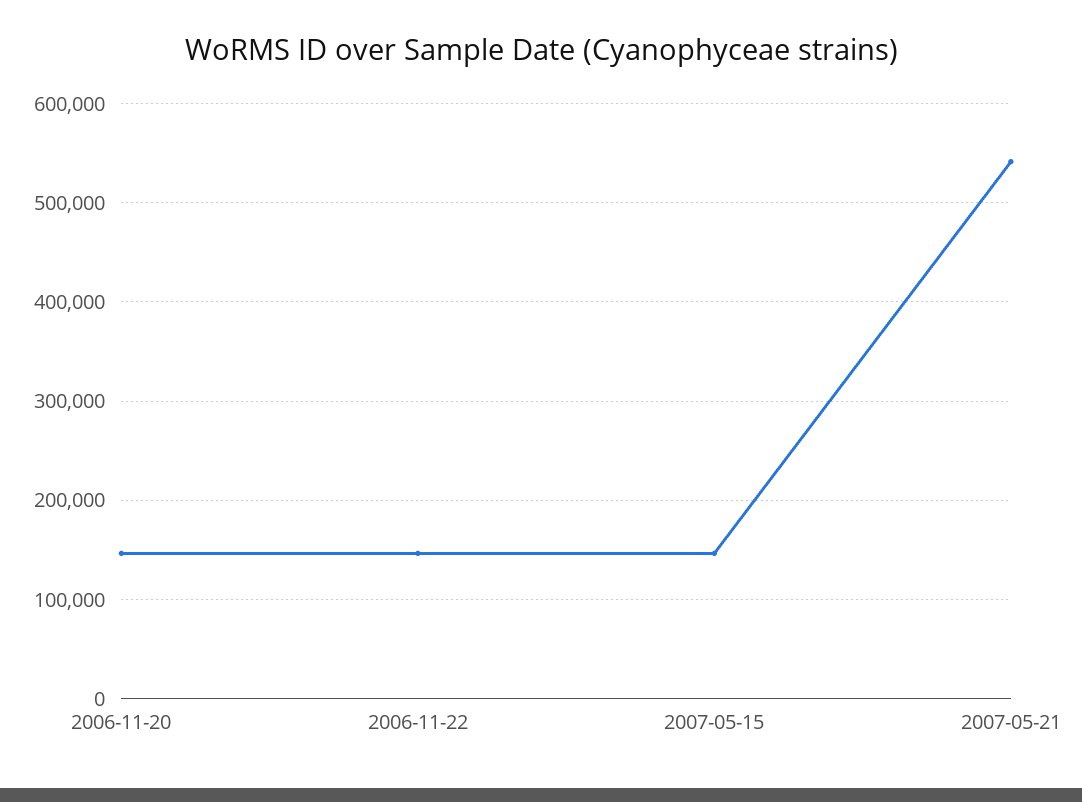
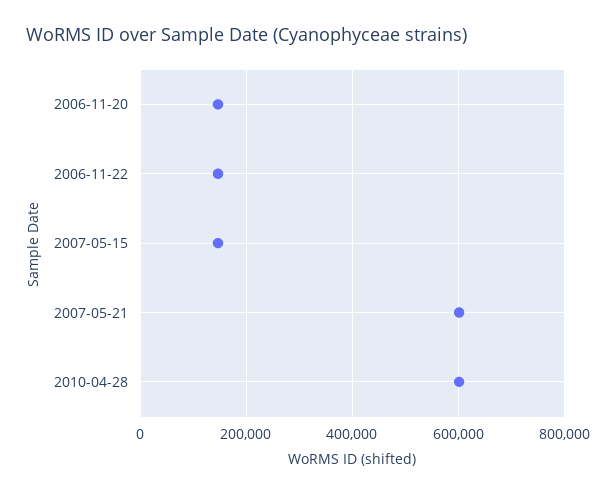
2007-05-21: 540000 -> 600000
2010-04-28: none -> 600000

